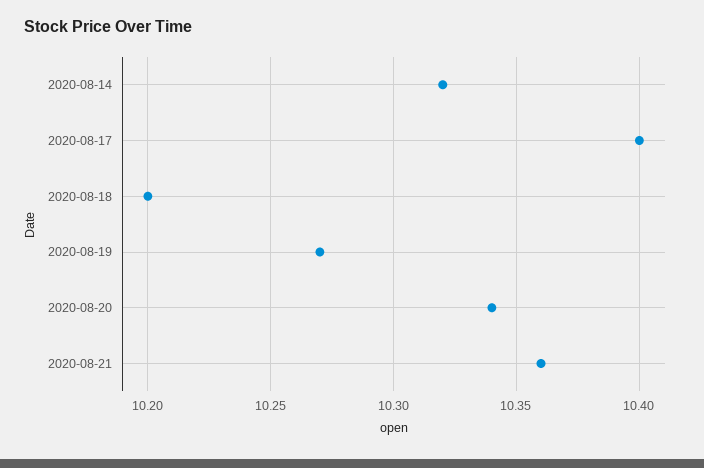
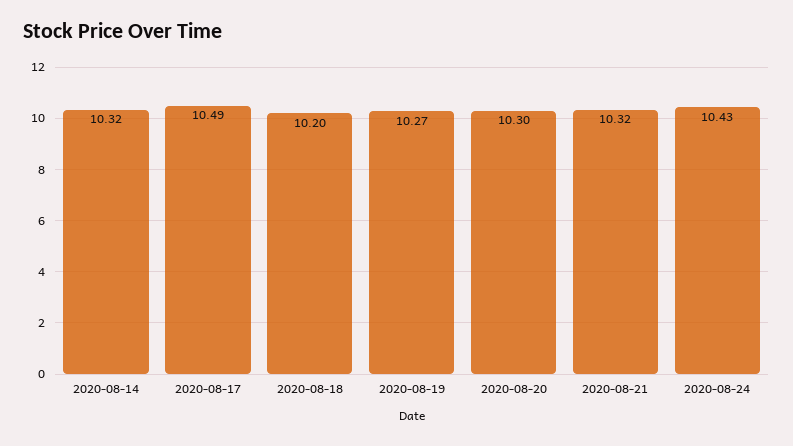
2020-08-17: 10.4 -> 10.49
2020-08-20: 10.34 -> 10.3
2020-08-21: 10.36 -> 10.32
2020-08-24: none -> 10.43

